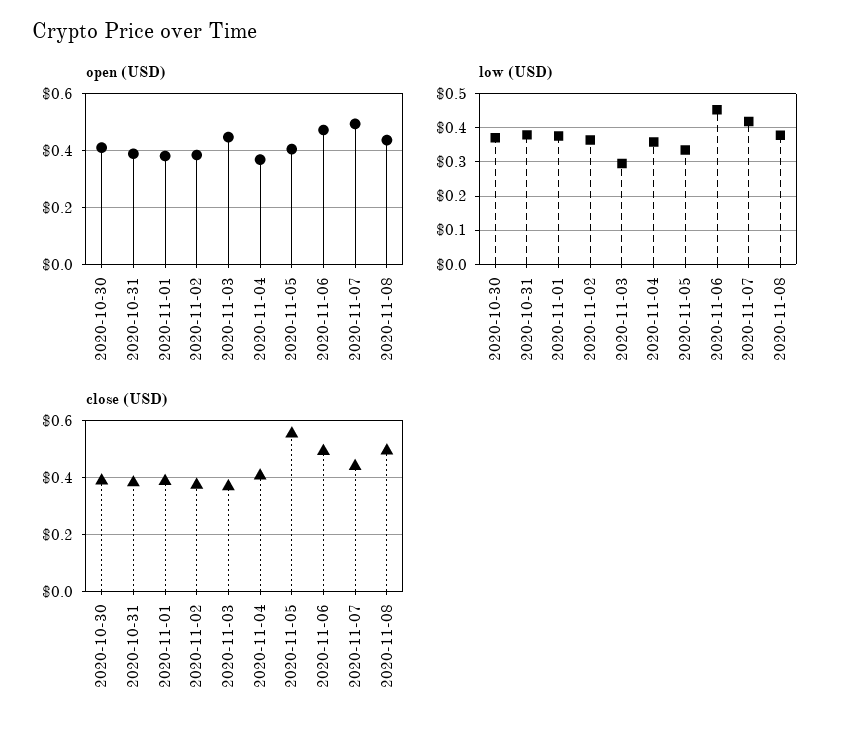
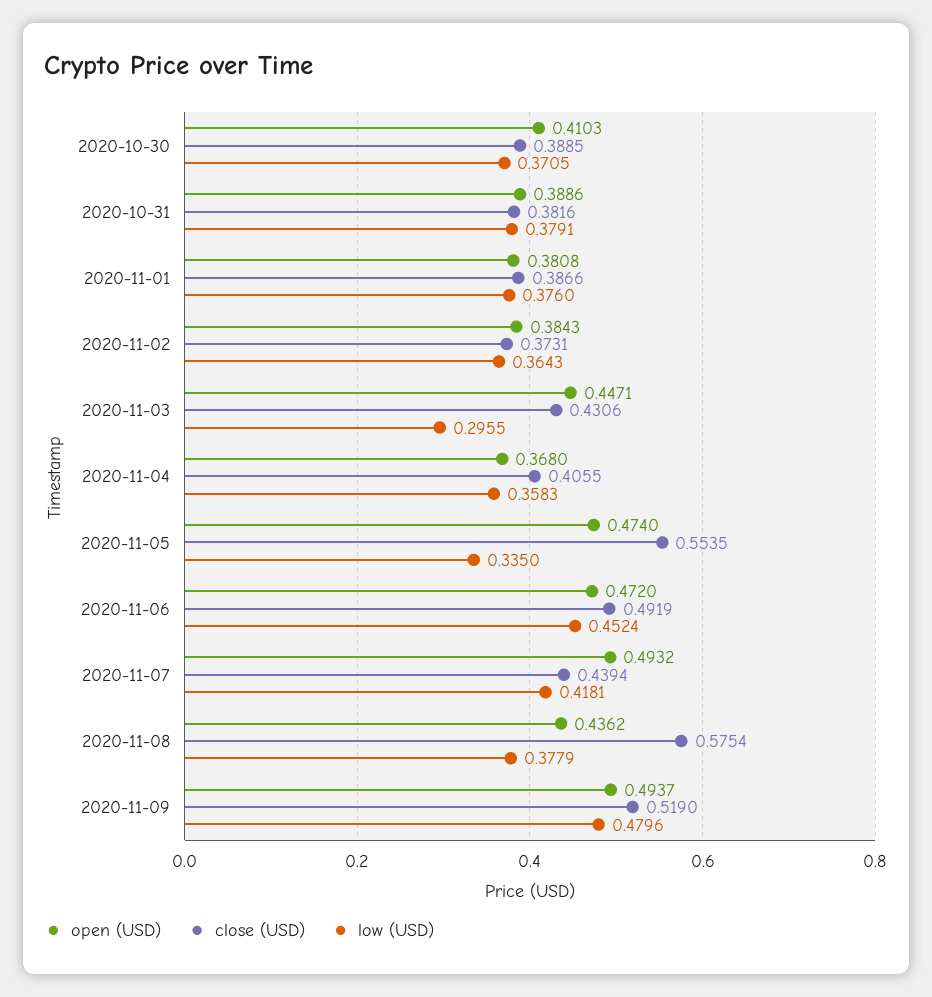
open (USD), 2020-11-05: 0.4 -> 0.474
close (USD), 2020-11-03: 0.375 -> 0.4306
close (USD), 2020-11-08: 0.5 -> 0.5754
open (USD), 2020-11-09: none -> 0.4937
close (USD), 2020-11-09: none -> 0.519
low (USD), 2020-11-09: none -> 0.4796

